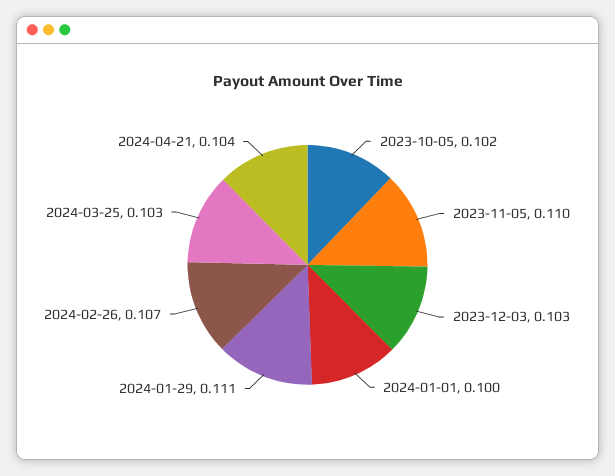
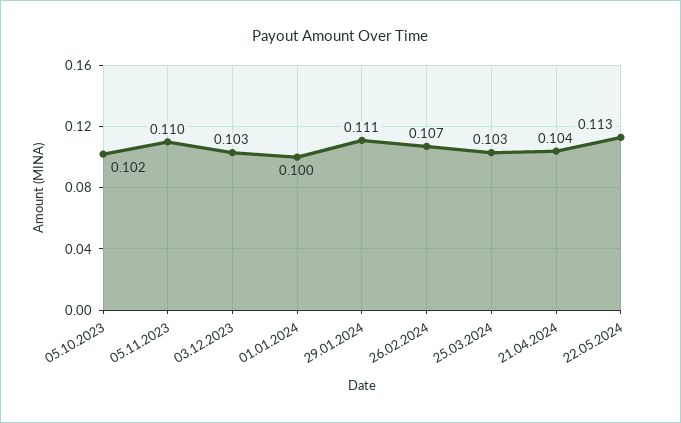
22.05.2024: none -> 0.113

